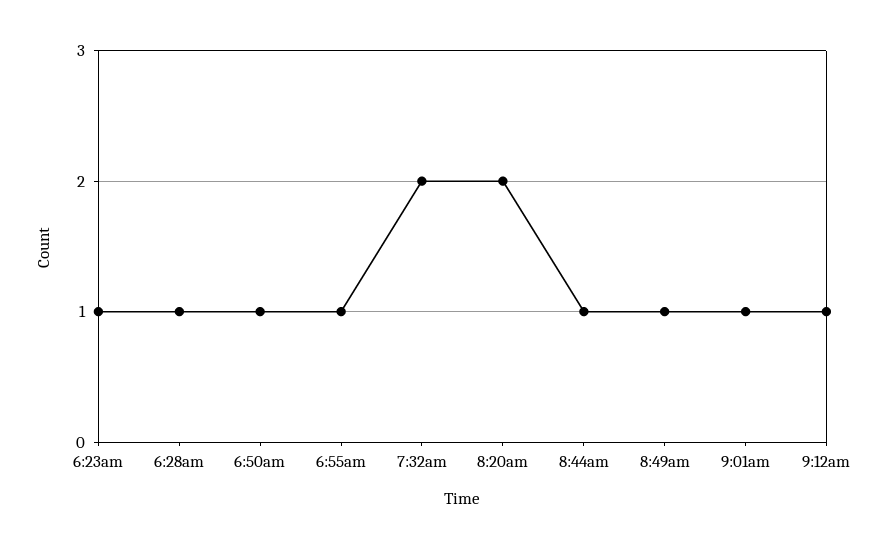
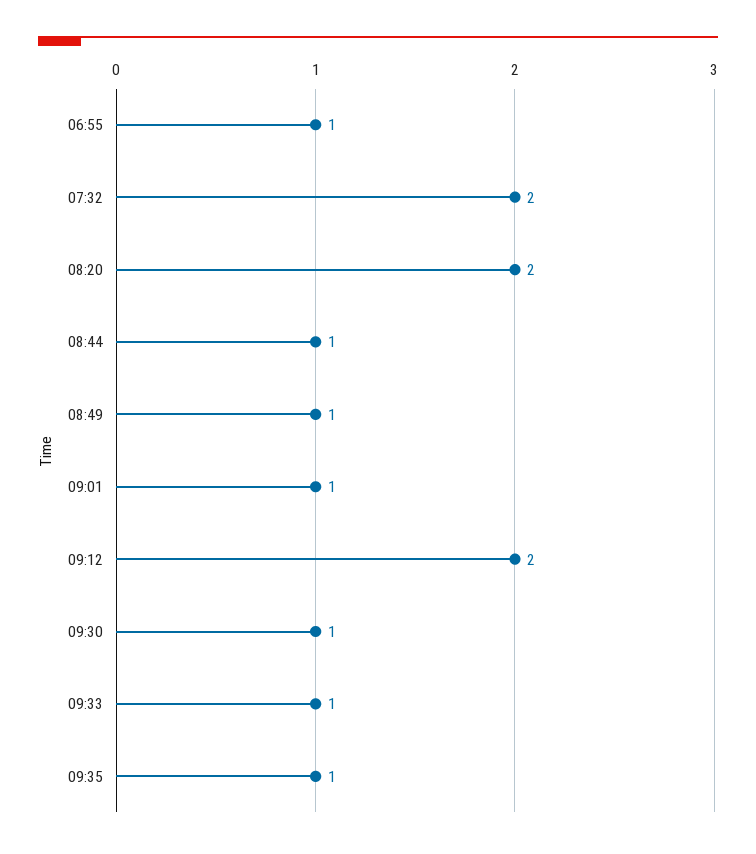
6:23am: 1 -> none
6:28am: 1 -> none
6:50am: 1 -> none
9:12am: 1 -> 2
09:30: none -> 1
09:33: none -> 1
09:35: none -> 1

